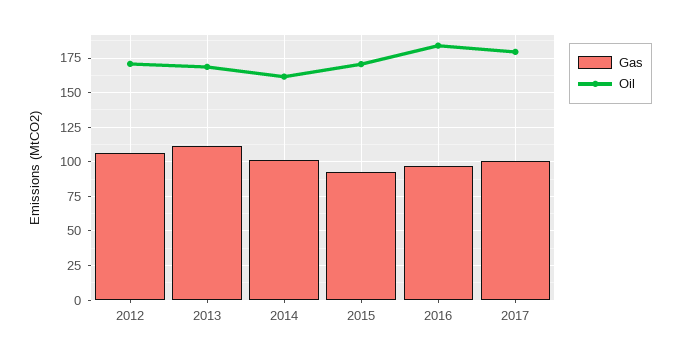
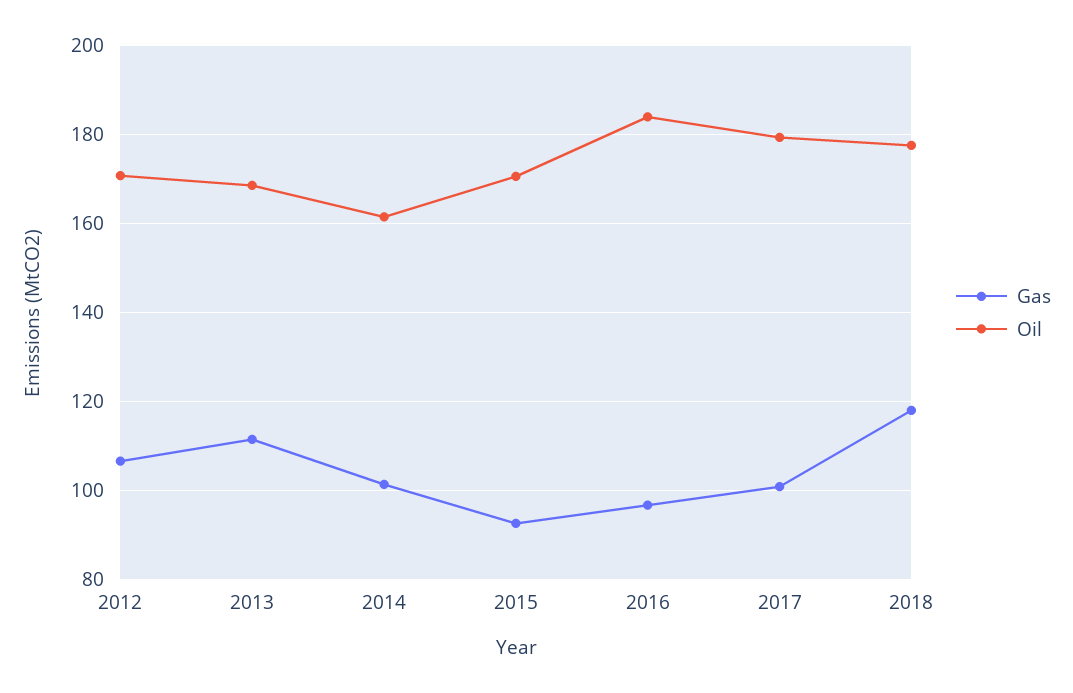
Gas, 2018: none -> 118
Oil, 2018: none -> 178

